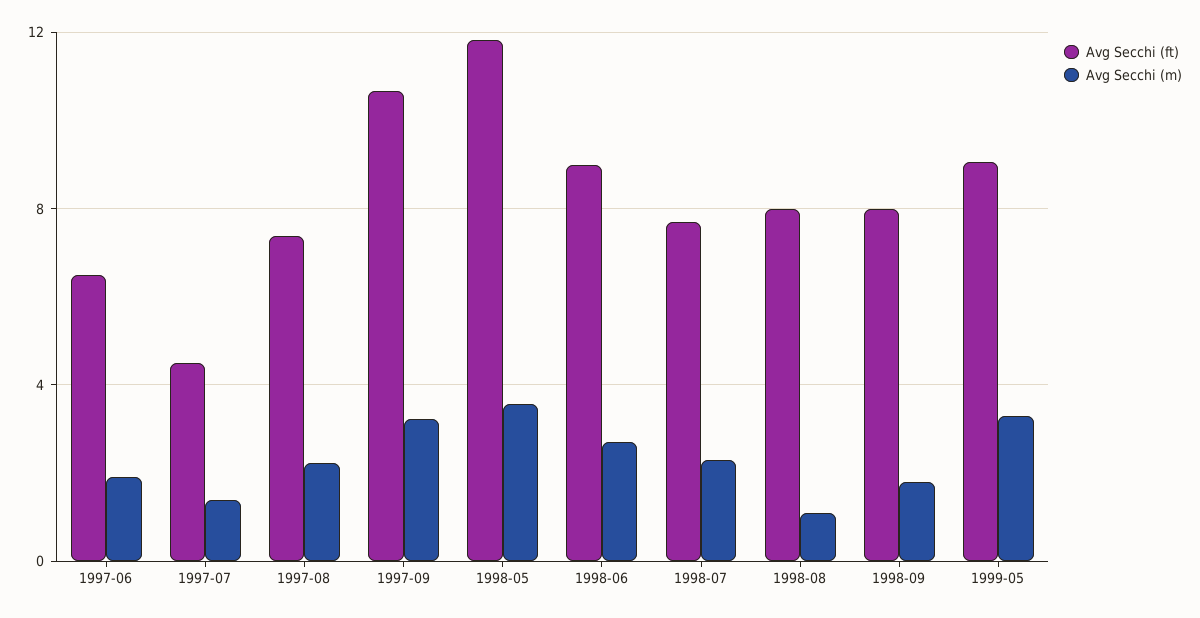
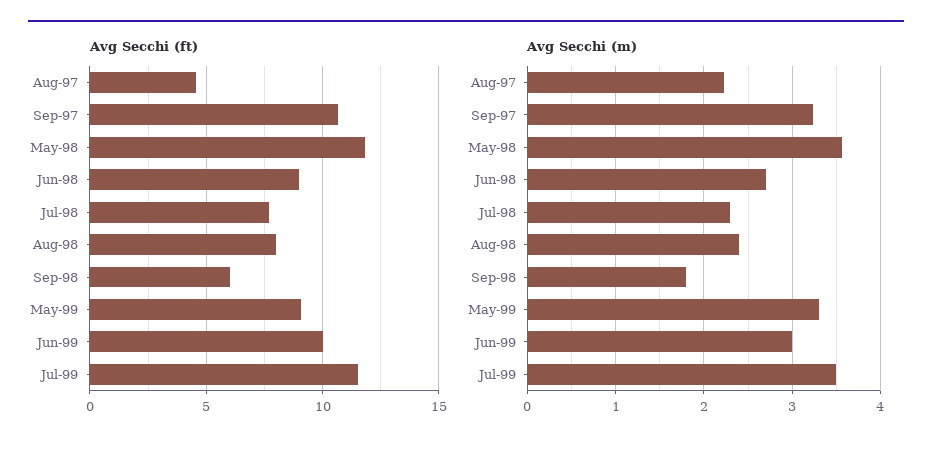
Avg Secchi (ft), 1997-06: 6.5 -> none
Avg Secchi (m), 1997-06: 2 -> none
Avg Secchi (ft), 1997-07: 4.5 -> none
Avg Secchi (m), 1997-07: 1.5 -> none
Avg Secchi (ft), 1997-08: 7.5 -> 4.5
Avg Secchi (m), 1998-08: 1 -> 2.4
Avg Secchi (ft), 1998-09: 8 -> 6
Avg Secchi (ft), Jun-99: none -> 10
Avg Secchi (ft), Jul-99: none -> 11.5
Avg Secchi (m), Jun-99: none -> 3
Avg Secchi (m), Jul-99: none -> 3.5

